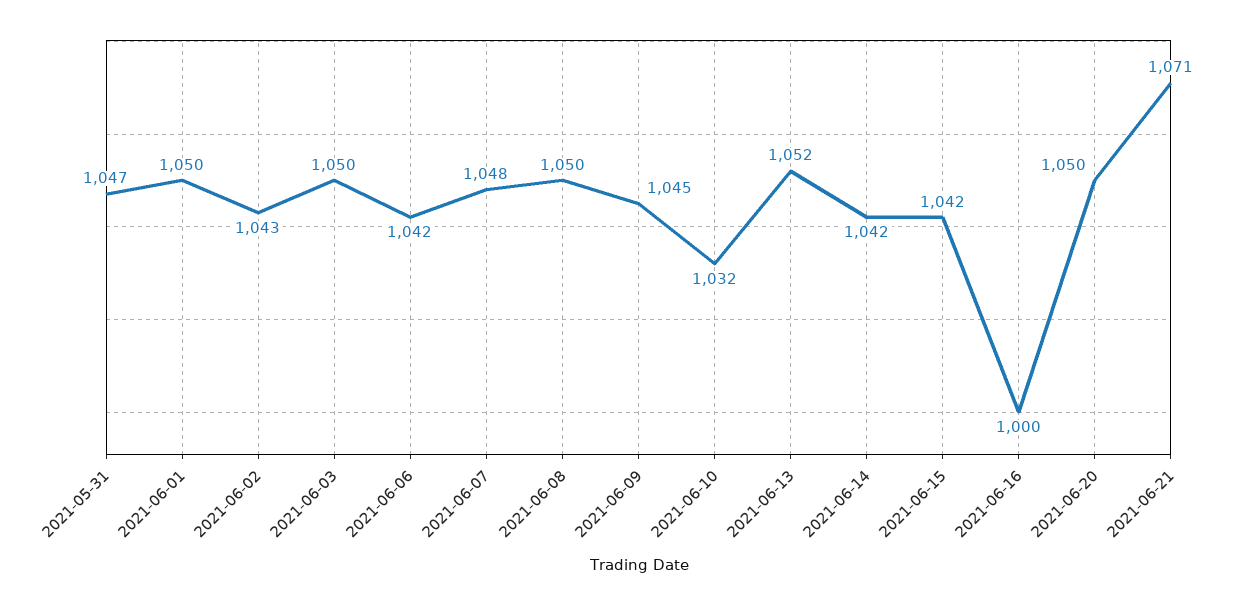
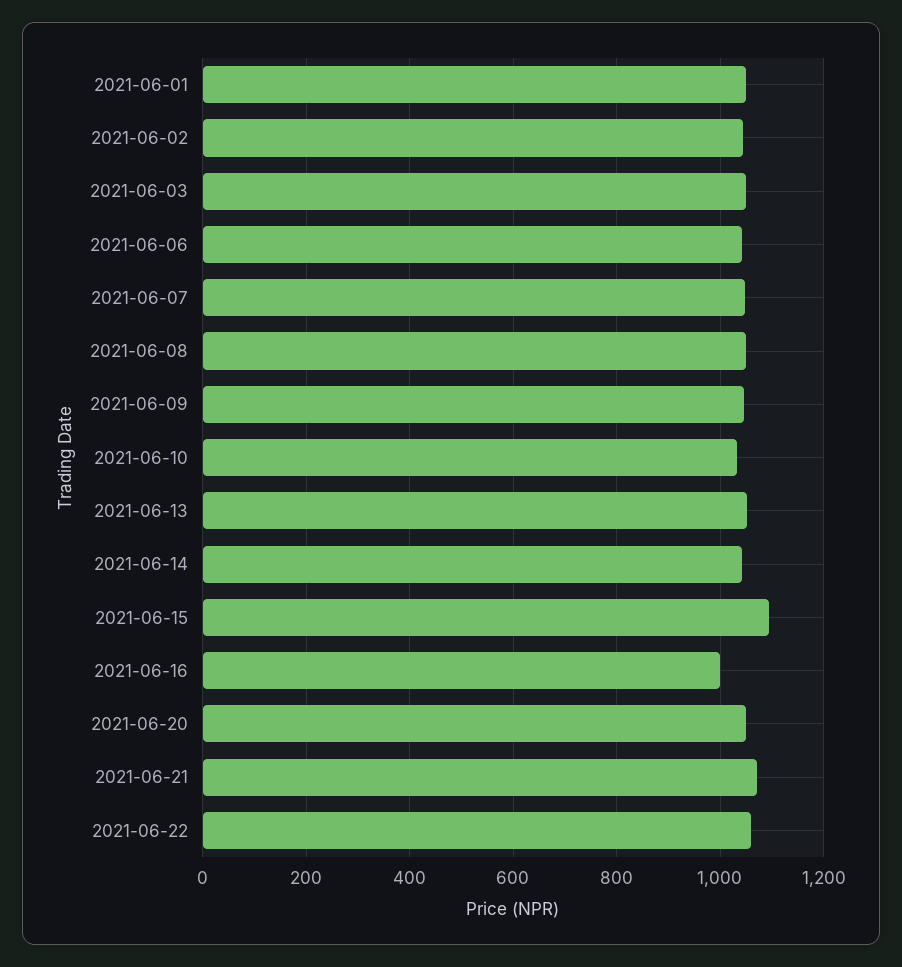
2021-05-31: 1047 -> none
2021-06-15: 1042 -> 1100
2021-06-22: none -> 1060

